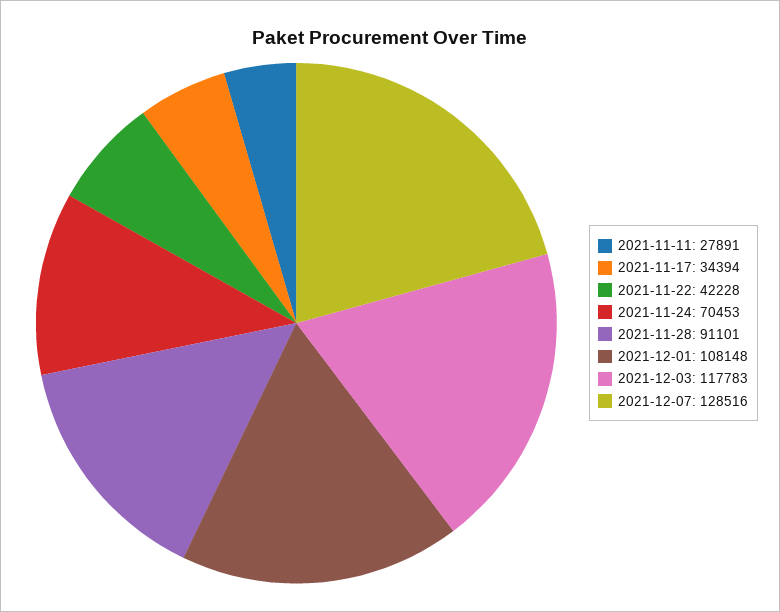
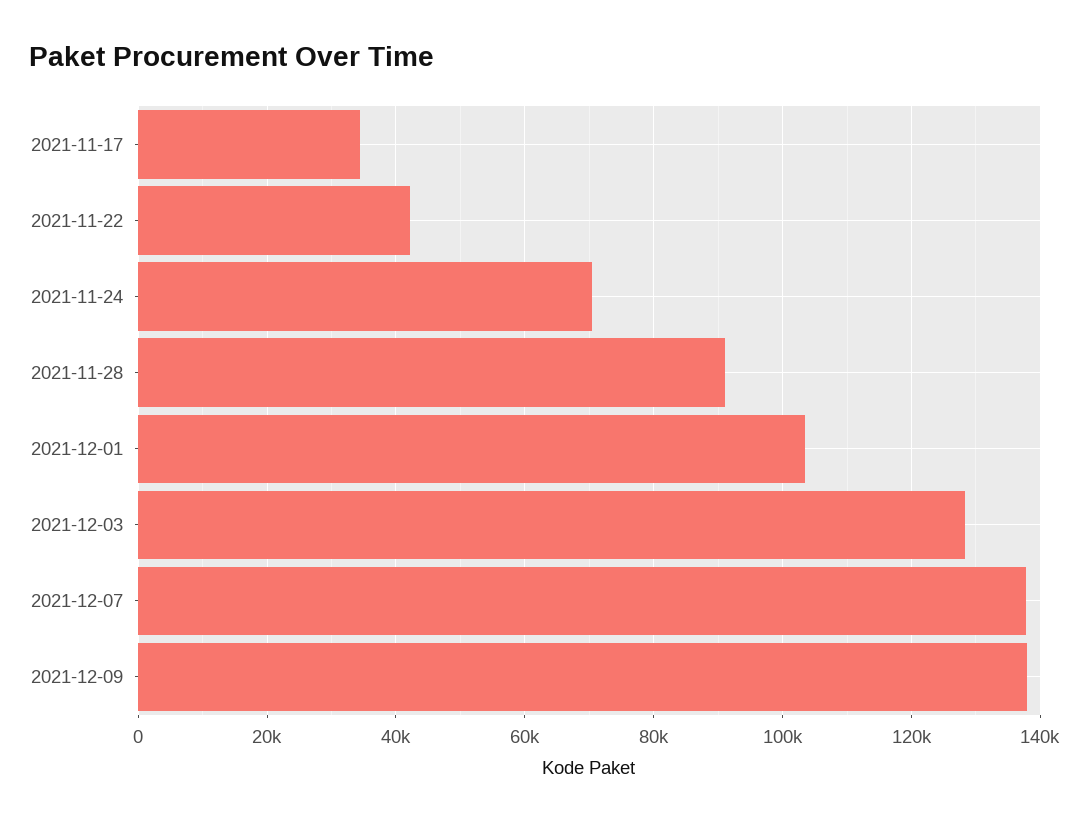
2021-11-11: 27891 -> none
2021-12-01: 108148 -> 104000
2021-12-03: 117783 -> 128000
2021-12-07: 128516 -> 138000
2021-12-09: none -> 138000

